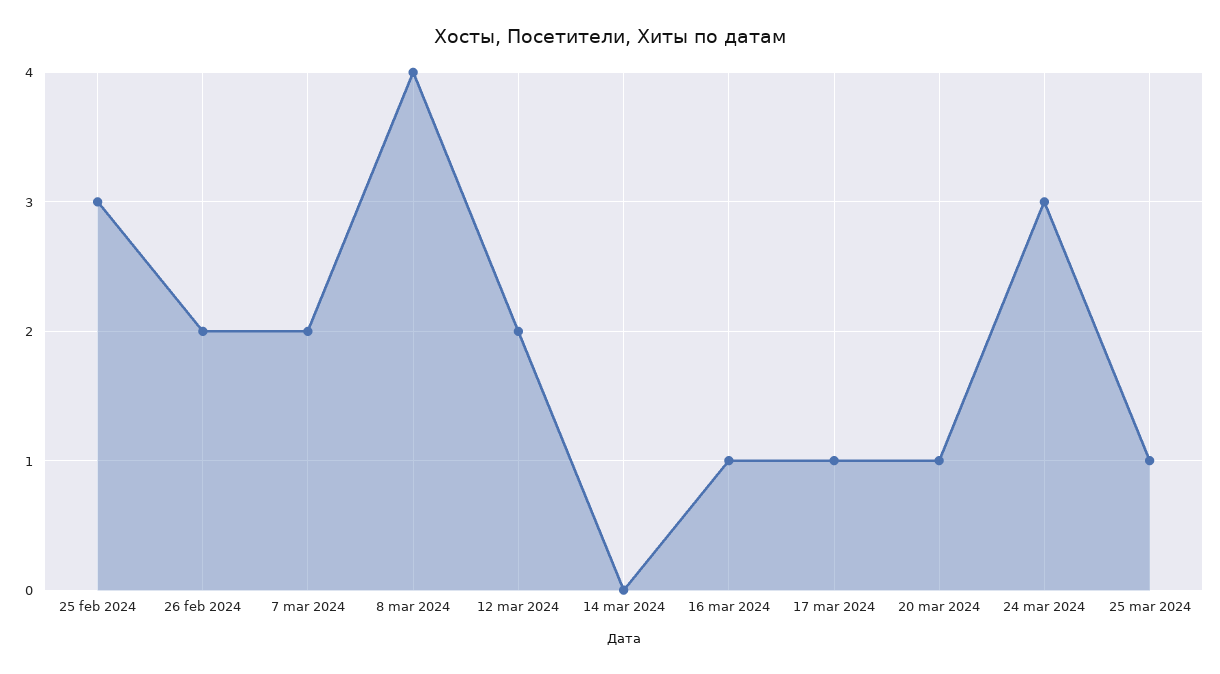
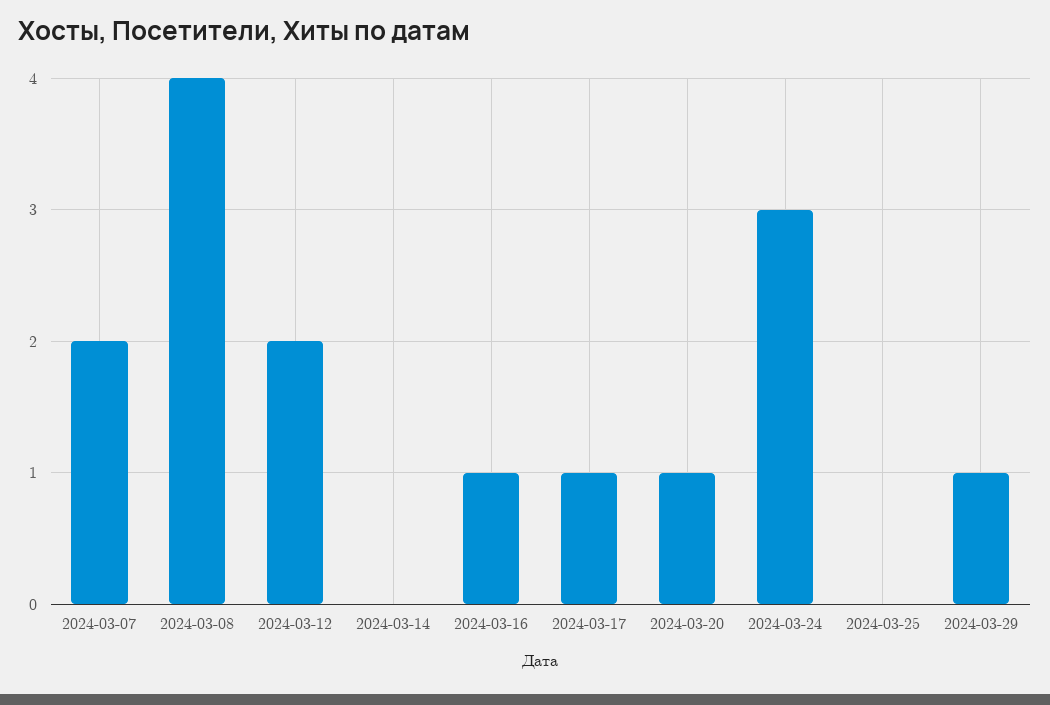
25 feb 2024: 3 -> none
26 feb 2024: 2 -> none
25 mar 2024: 1 -> 0
2024-03-29: none -> 1

